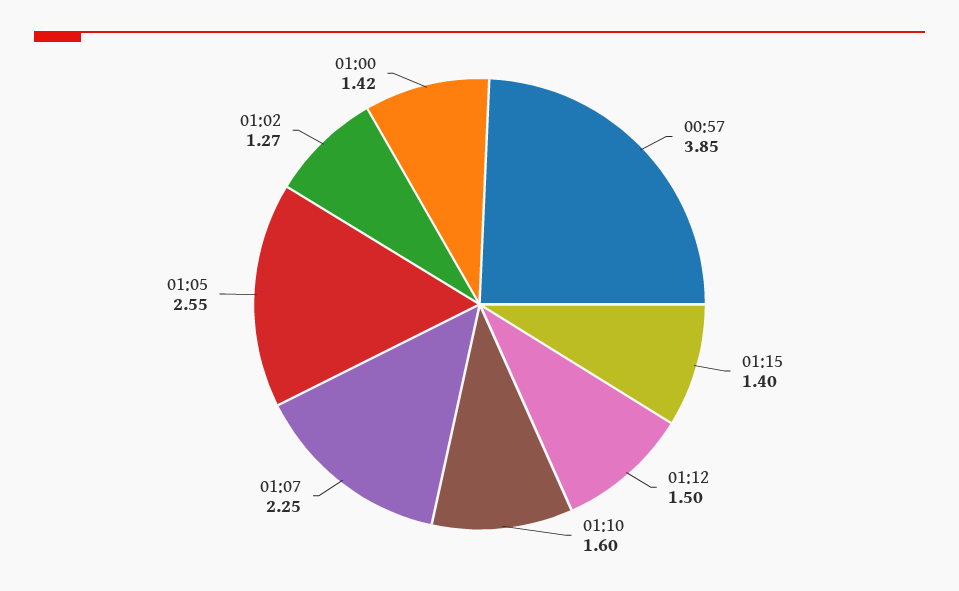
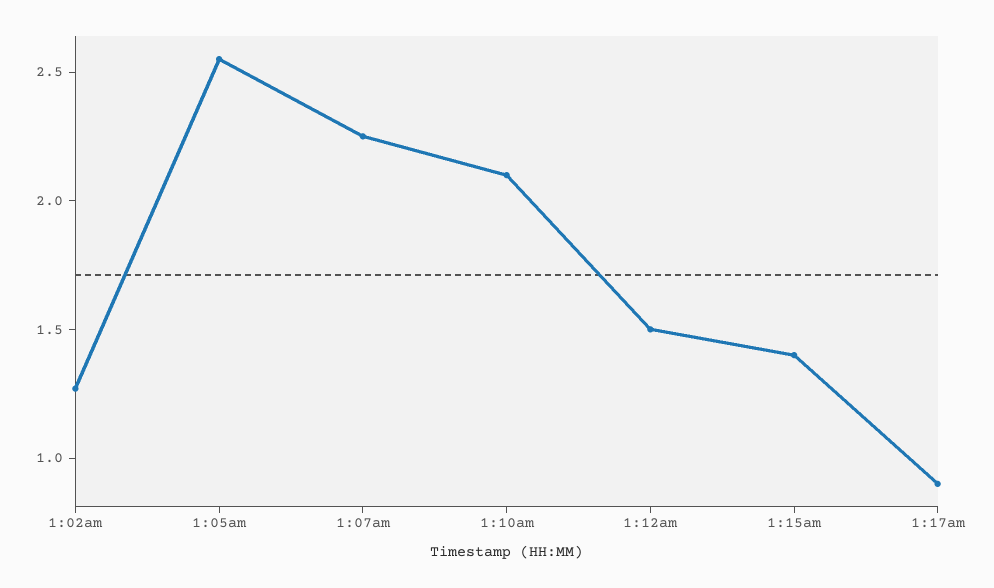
00:57: 3.85 -> none
01:10: 1.6 -> 2.1
01:00: 1.42 -> none
1:17am: none -> 0.9

